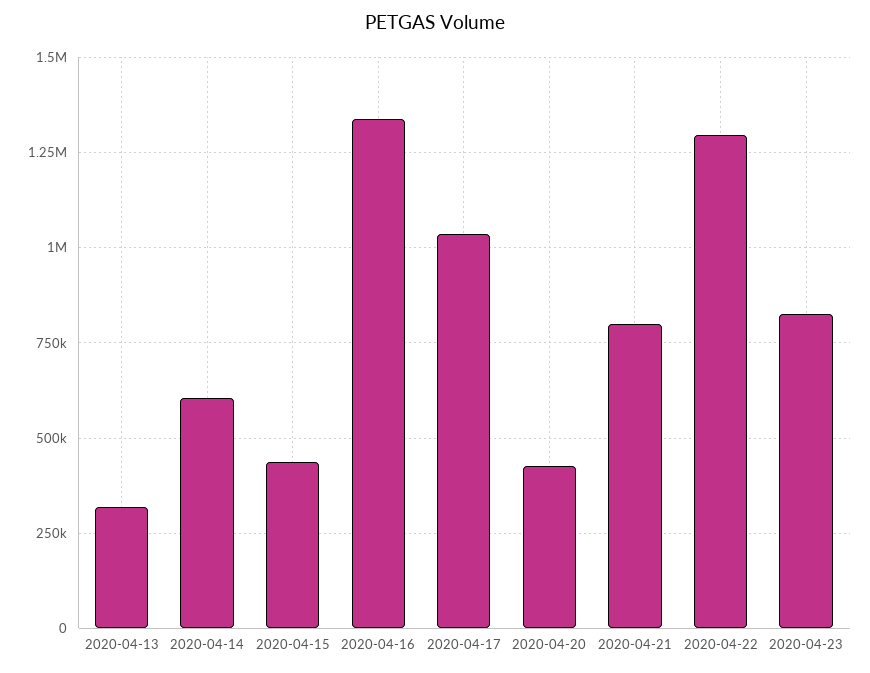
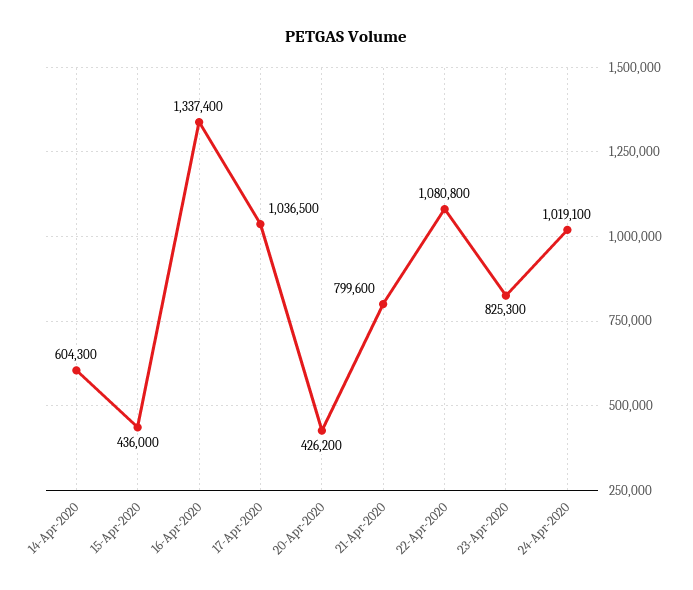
2020-04-13: 325000 -> none
2020-04-22: 1300000 -> 1080800
24-Apr-2020: none -> 1019100

